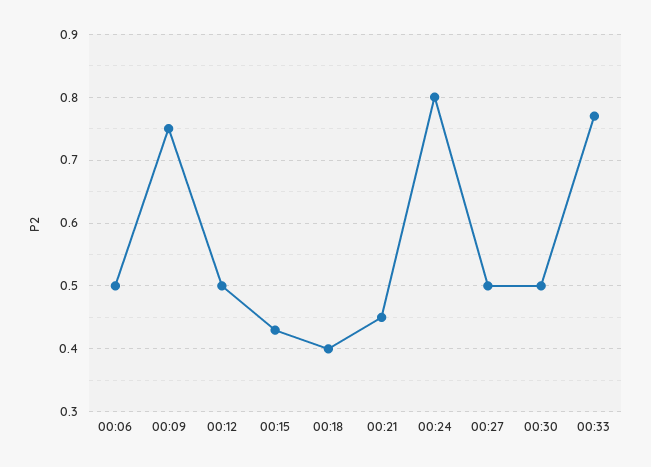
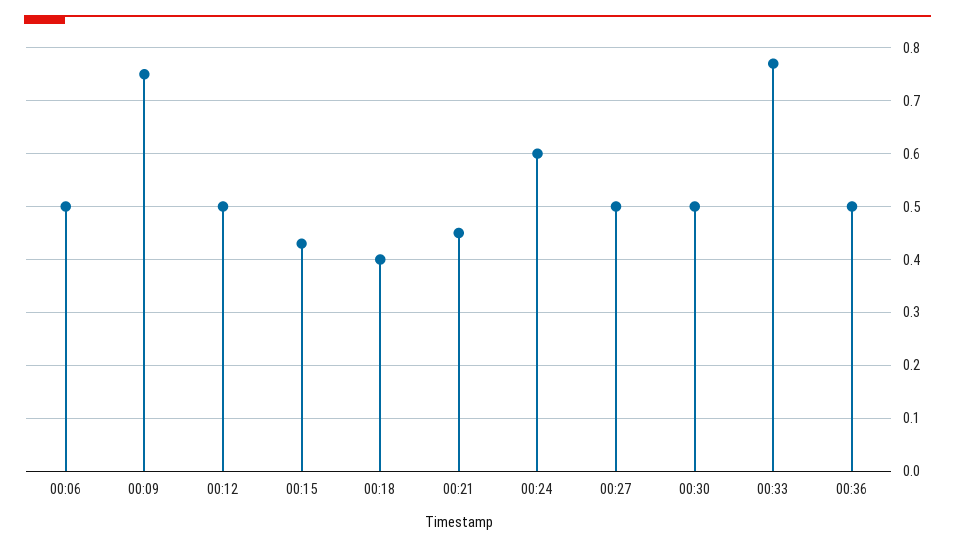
00:24: 0.8 -> 0.6
00:36: none -> 0.5

